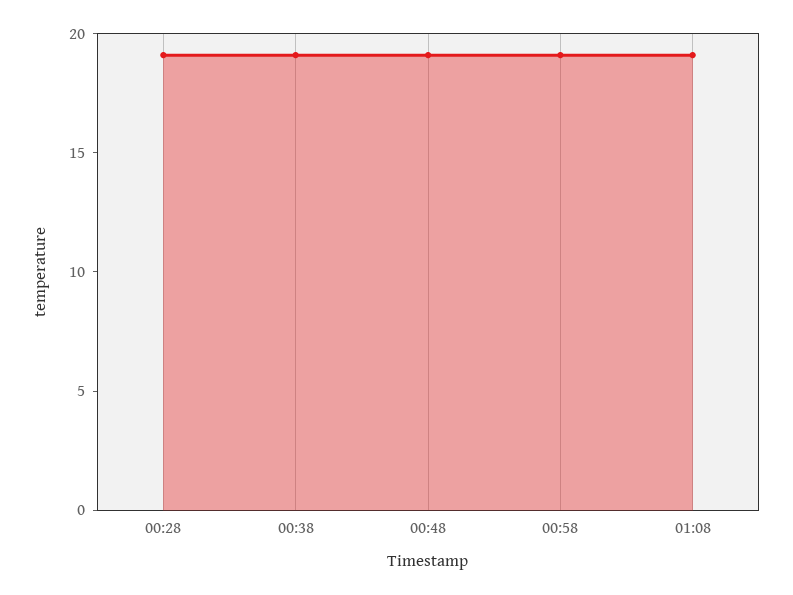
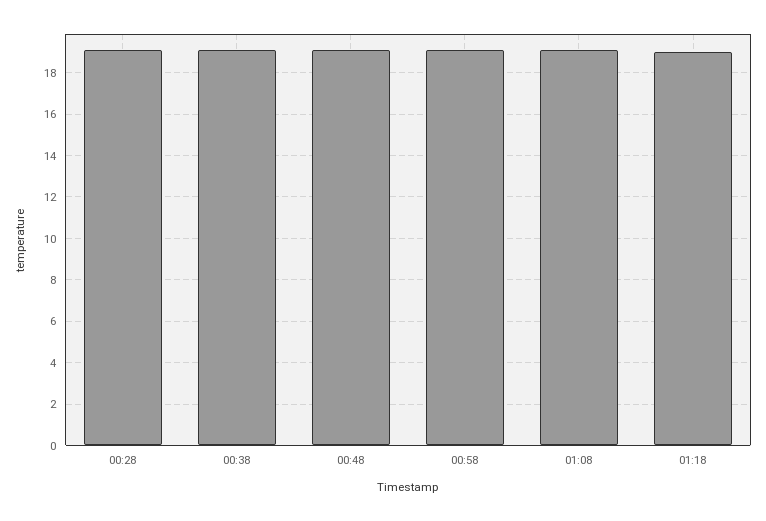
01:18: none -> 19

